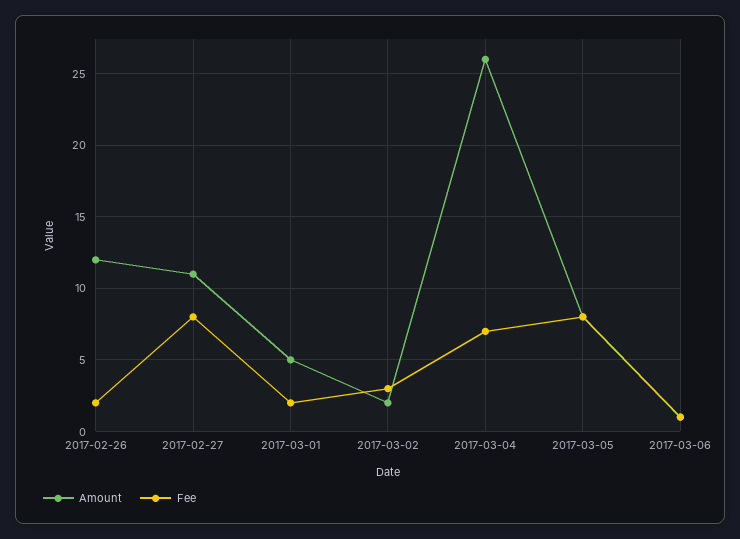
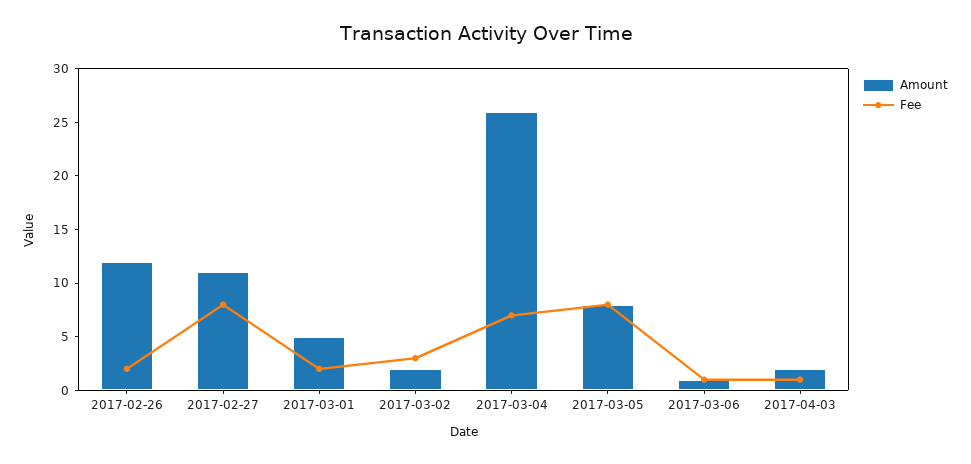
Amount, 2017-04-03: none -> 2
Fee, 2017-04-03: none -> 1

